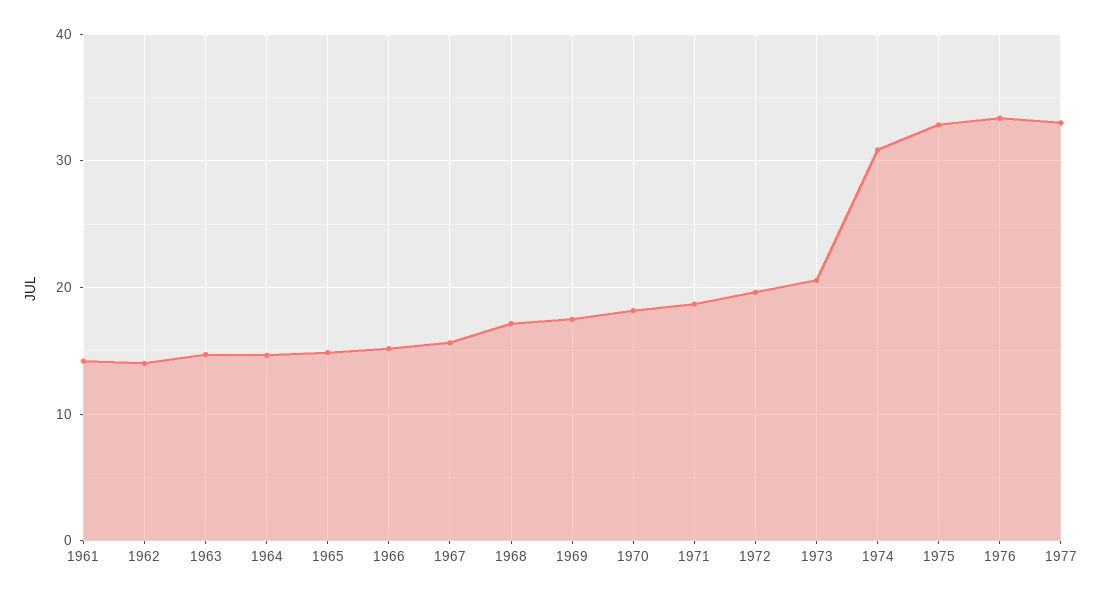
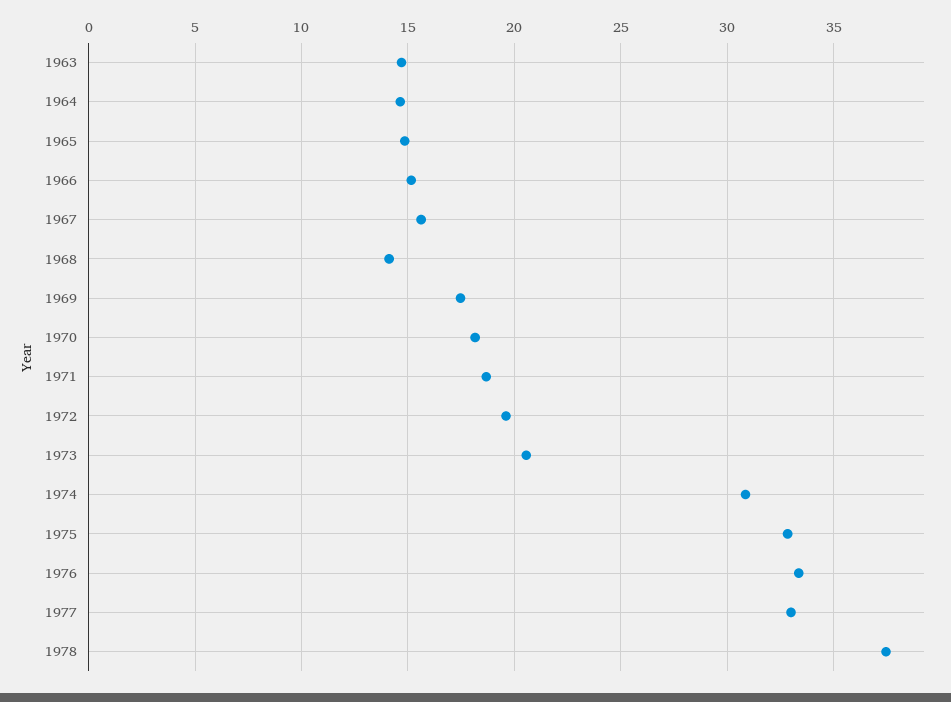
1961: 14 -> none
1962: 14 -> none
1968: 17 -> 14
1978: none -> 37.5

